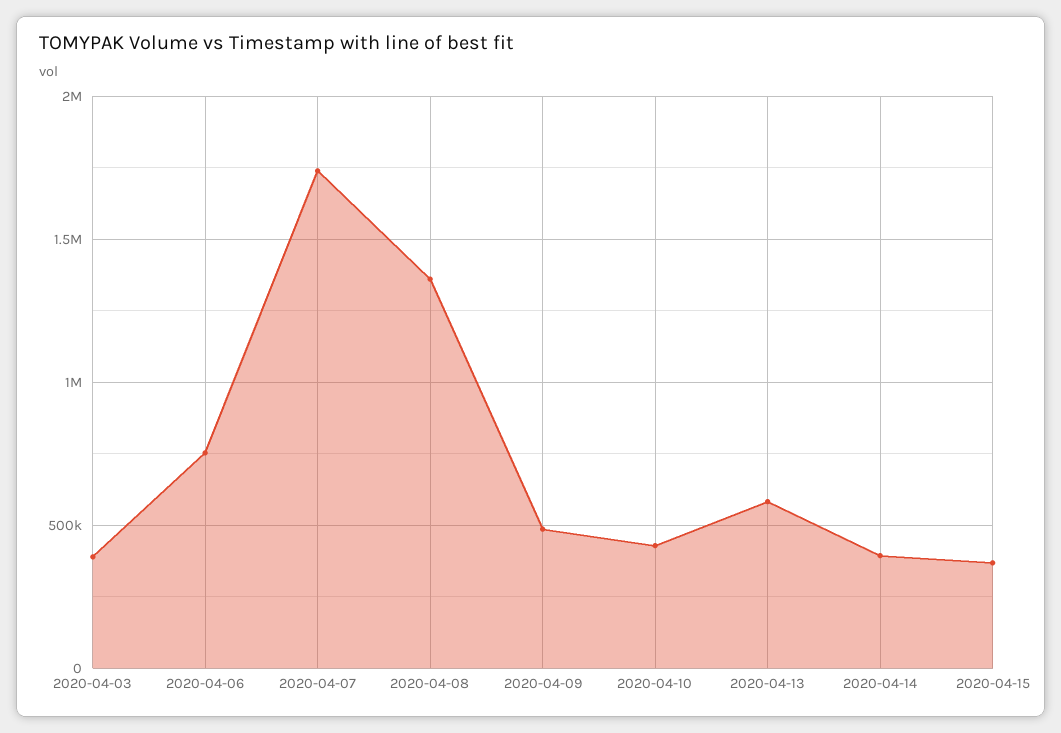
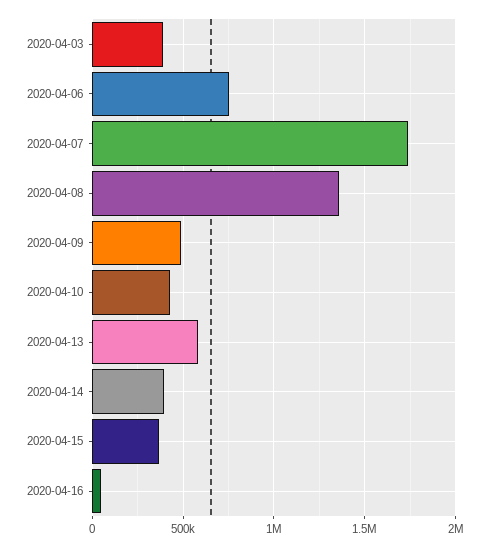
2020-04-16: none -> 50000

